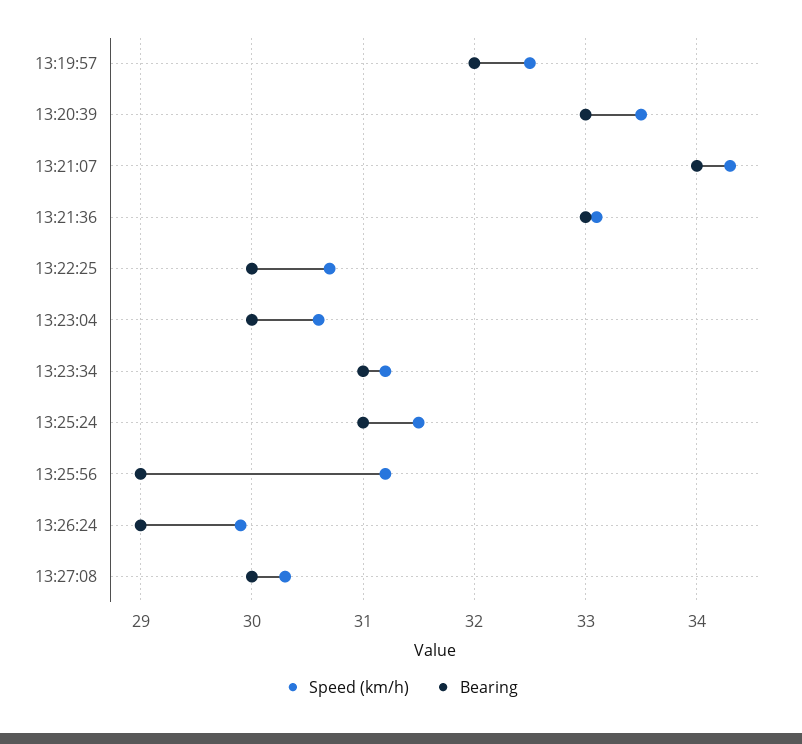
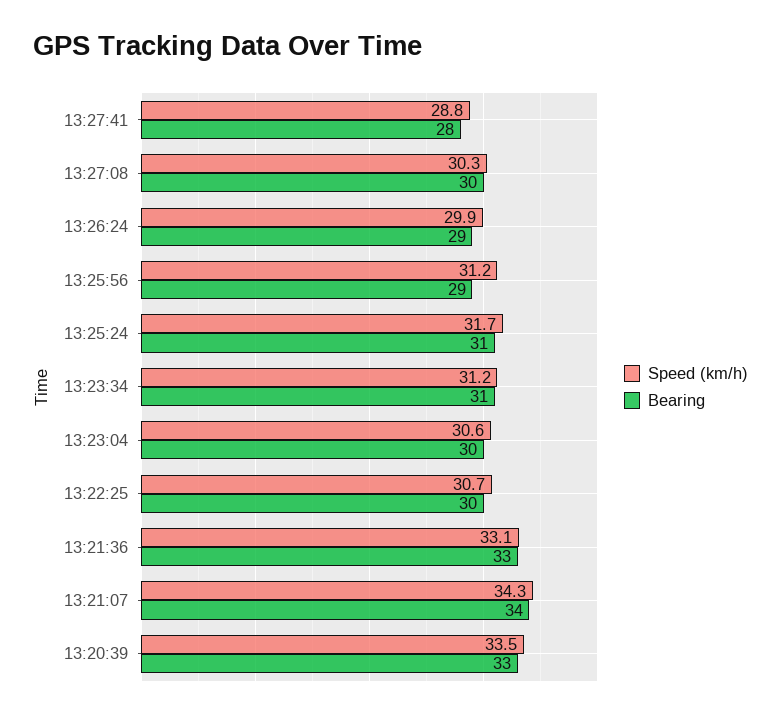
Speed (km/h), 13:19:57: 32.5 -> none
Bearing, 13:19:57: 32 -> none
Speed (km/h), 13:25:24: 31.5 -> 31.7
Speed (km/h), 13:27:41: none -> 28.8
Bearing, 13:27:41: none -> 28

